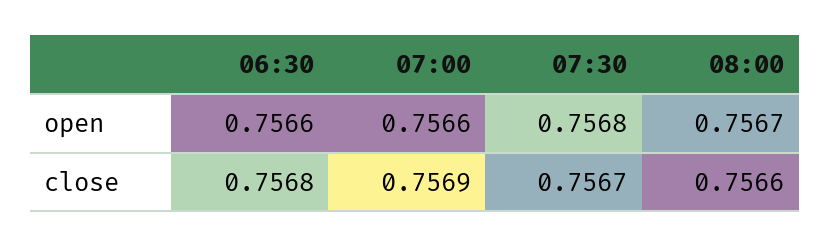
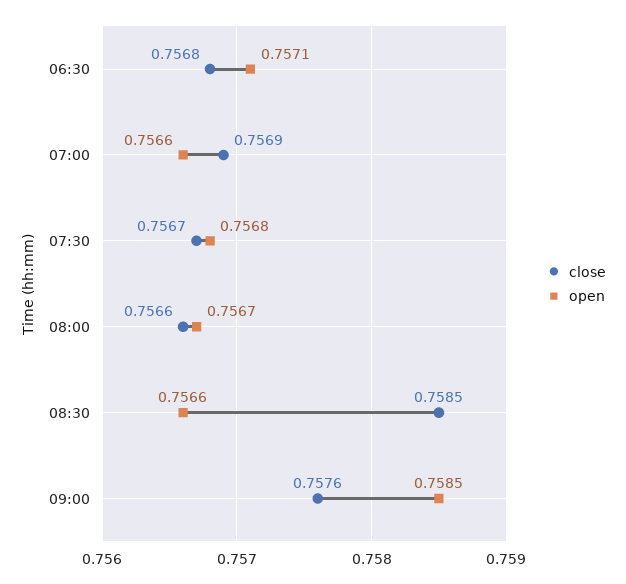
open, 06:30: 0.7566 -> 0.7571
close, 08:30: none -> 0.7585
open, 08:30: none -> 0.7566
close, 09:00: none -> 0.7576
open, 09:00: none -> 0.7585

